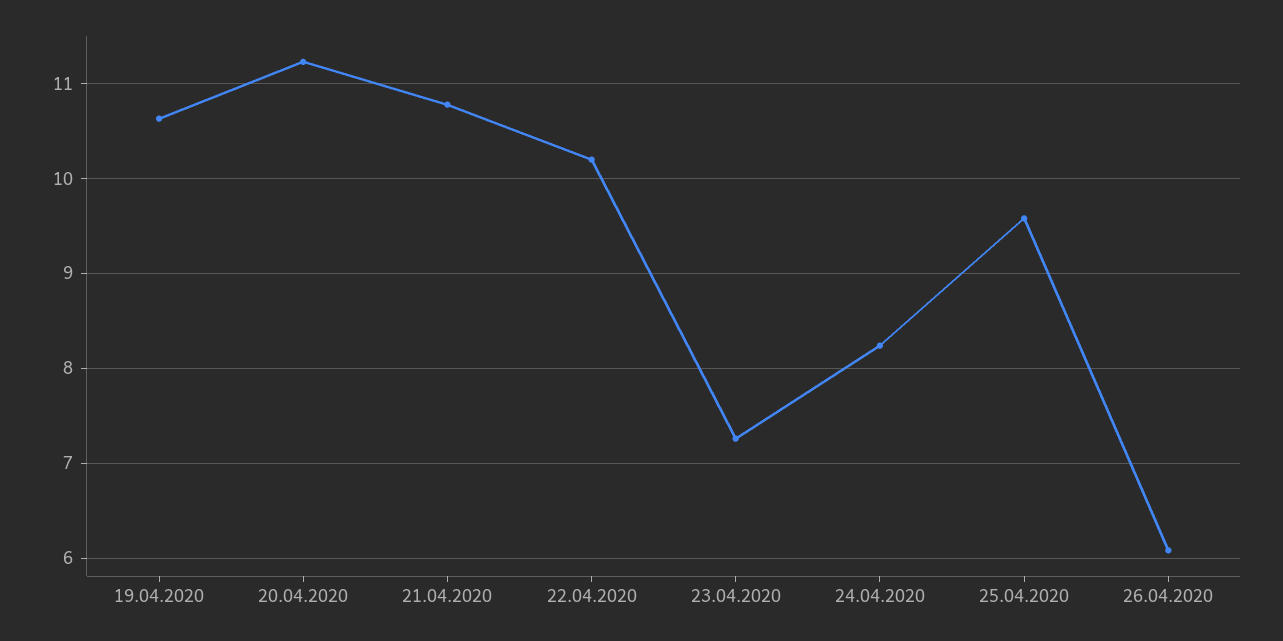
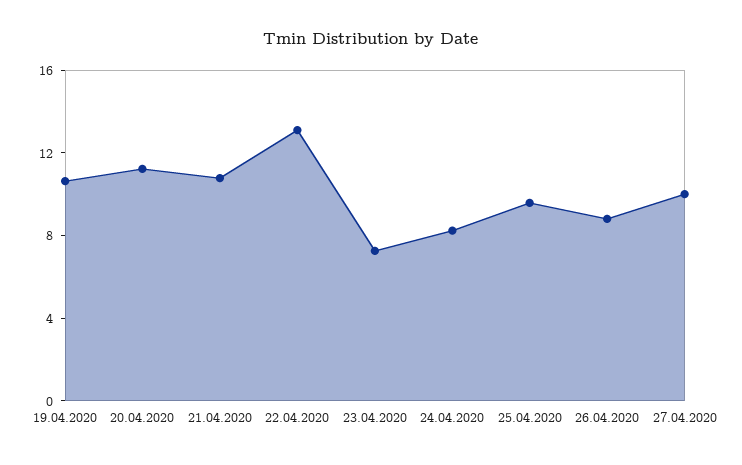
22.04.2020: 10.2 -> 13
26.04.2020: 6.1 -> 9
27.04.2020: none -> 10

